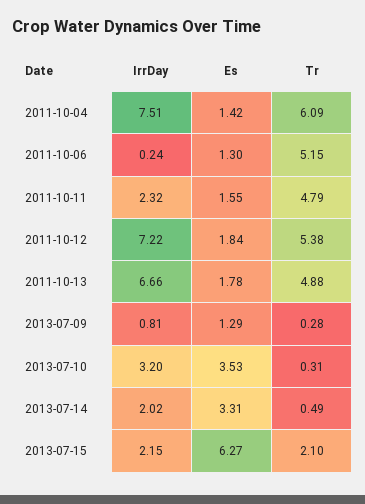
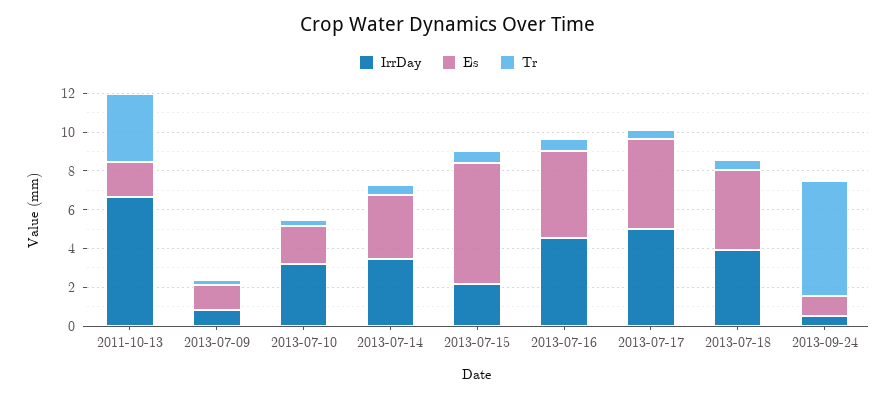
IrrDay, 2011-10-04: 7.51 -> none
Es, 2011-10-04: 1.42 -> none
Tr, 2011-10-04: 6.09 -> none
IrrDay, 2011-10-06: 0.24 -> none
Es, 2011-10-06: 1.3 -> none
Tr, 2011-10-06: 5.15 -> none
IrrDay, 2011-10-11: 2.32 -> none
Es, 2011-10-11: 1.55 -> none
Tr, 2011-10-11: 4.79 -> none
IrrDay, 2011-10-12: 7.22 -> none
Es, 2011-10-12: 1.84 -> none
Tr, 2011-10-12: 5.38 -> none
Tr, 2011-10-13: 4.88 -> 3.5
Es, 2013-07-10: 3.53 -> 2
IrrDay, 2013-07-14: 2.02 -> 3.5
Tr, 2013-07-15: 2.1 -> 0.5
IrrDay, 2013-07-16: none -> 4.5
Es, 2013-07-16: none -> 4.5
Tr, 2013-07-16: none -> 0.5
IrrDay, 2013-07-17: none -> 5
Es, 2013-07-17: none -> 4.5
Tr, 2013-07-17: none -> 0.5
IrrDay, 2013-07-18: none -> 4
Es, 2013-07-18: none -> 4
Tr, 2013-07-18: none -> 0.5
IrrDay, 2013-09-24: none -> 0.5
Es, 2013-09-24: none -> 1
Tr, 2013-09-24: none -> 6

